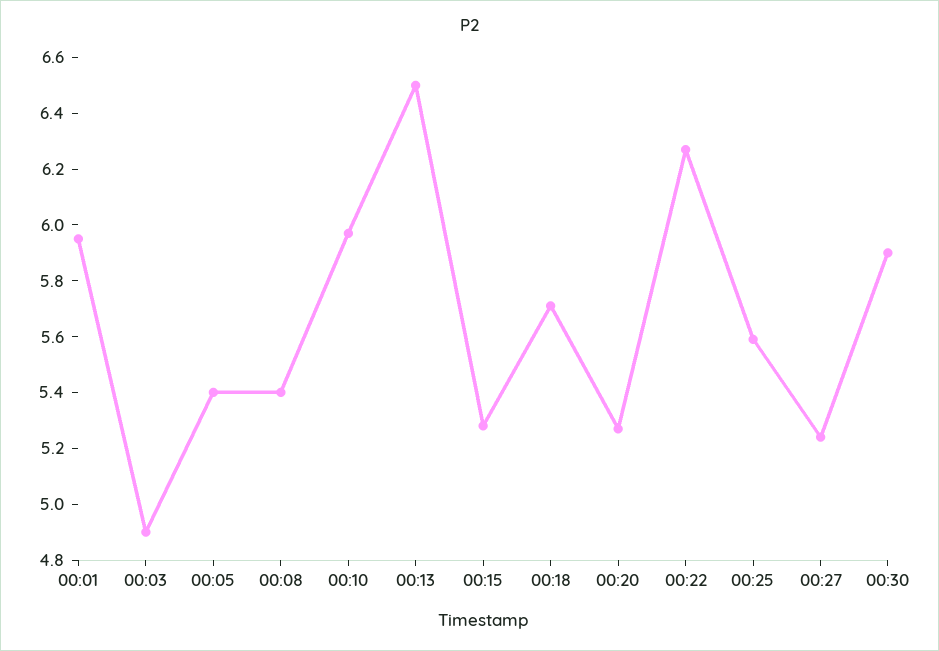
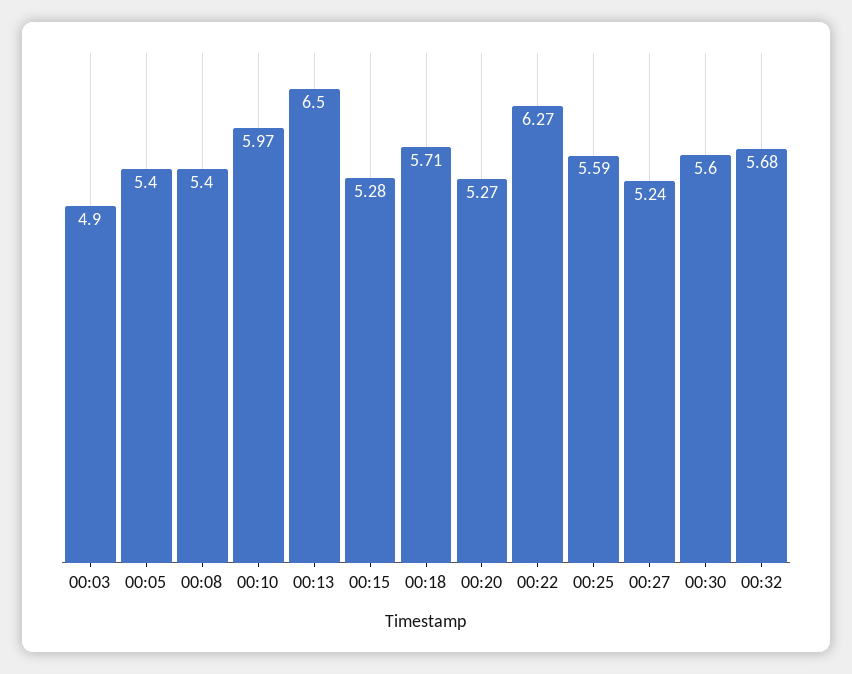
00:01: 5.95 -> none
00:30: 5.9 -> 5.6
00:32: none -> 5.68

